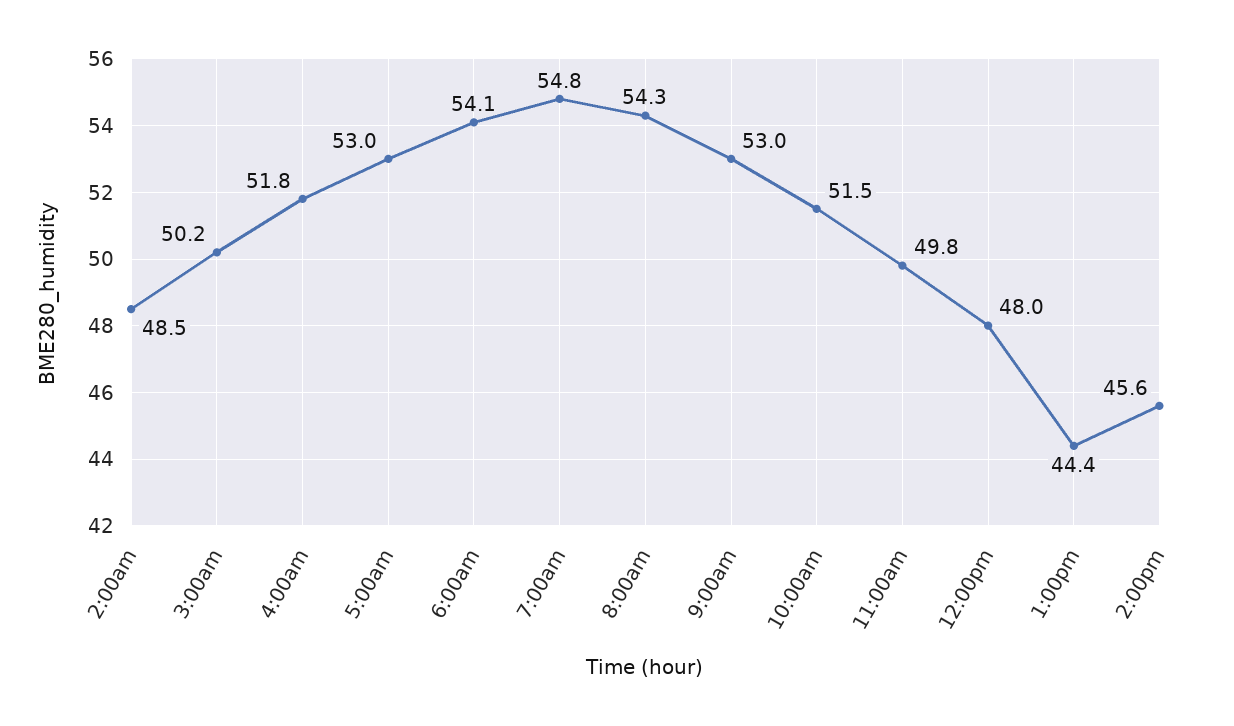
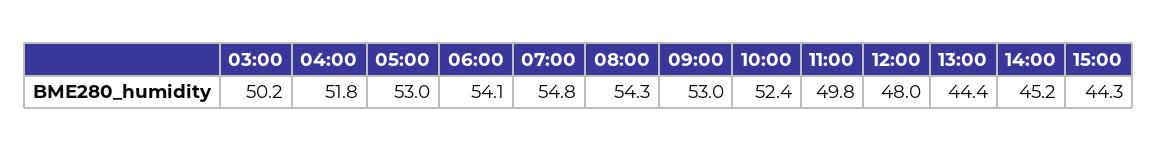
2:00am: 48.5 -> none
10:00am: 51.5 -> 52.4
2:00pm: 45.6 -> 45.2
15:00: none -> 44.3

